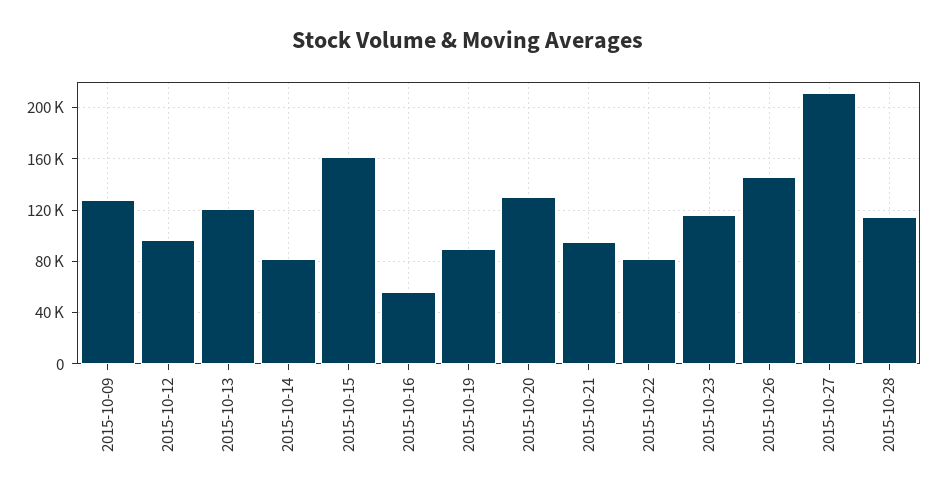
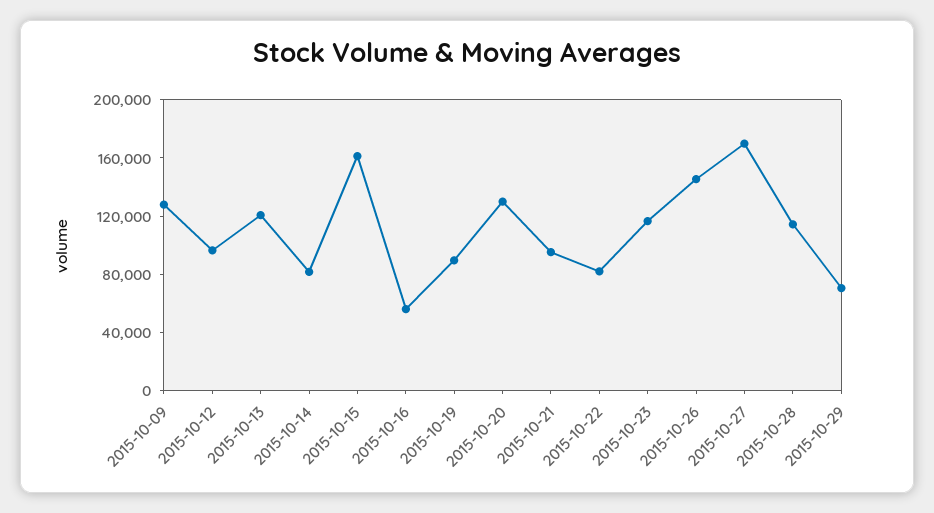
2015-10-27: 210000 -> 170000
2015-10-29: none -> 70000

